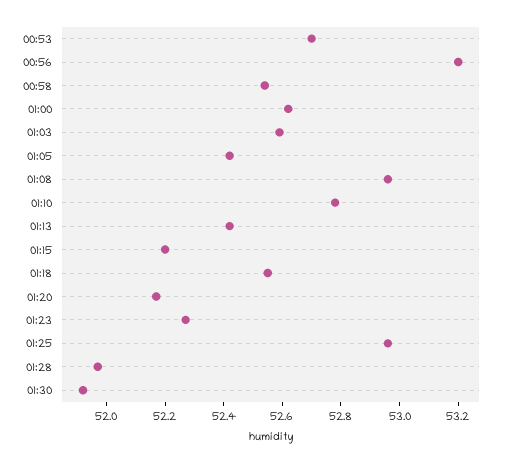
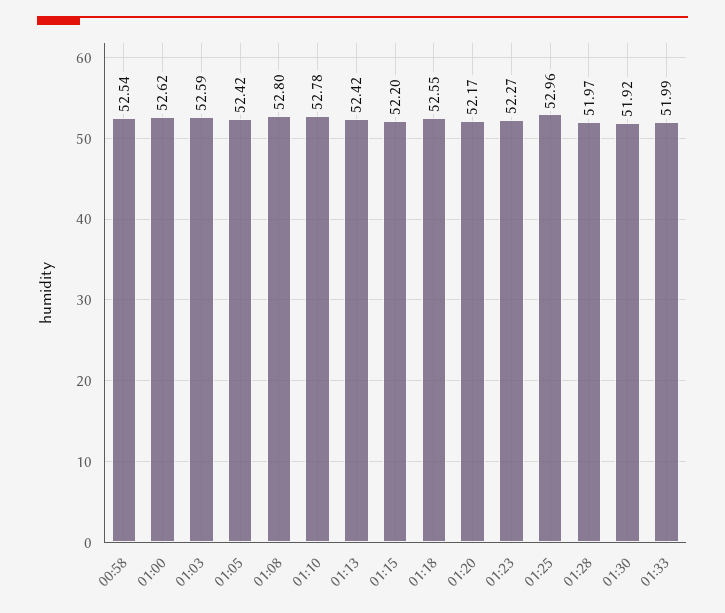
00:53: 52.7 -> none
00:56: 53.2 -> none
01:08: 52.95 -> 52.8
01:33: none -> 51.99

